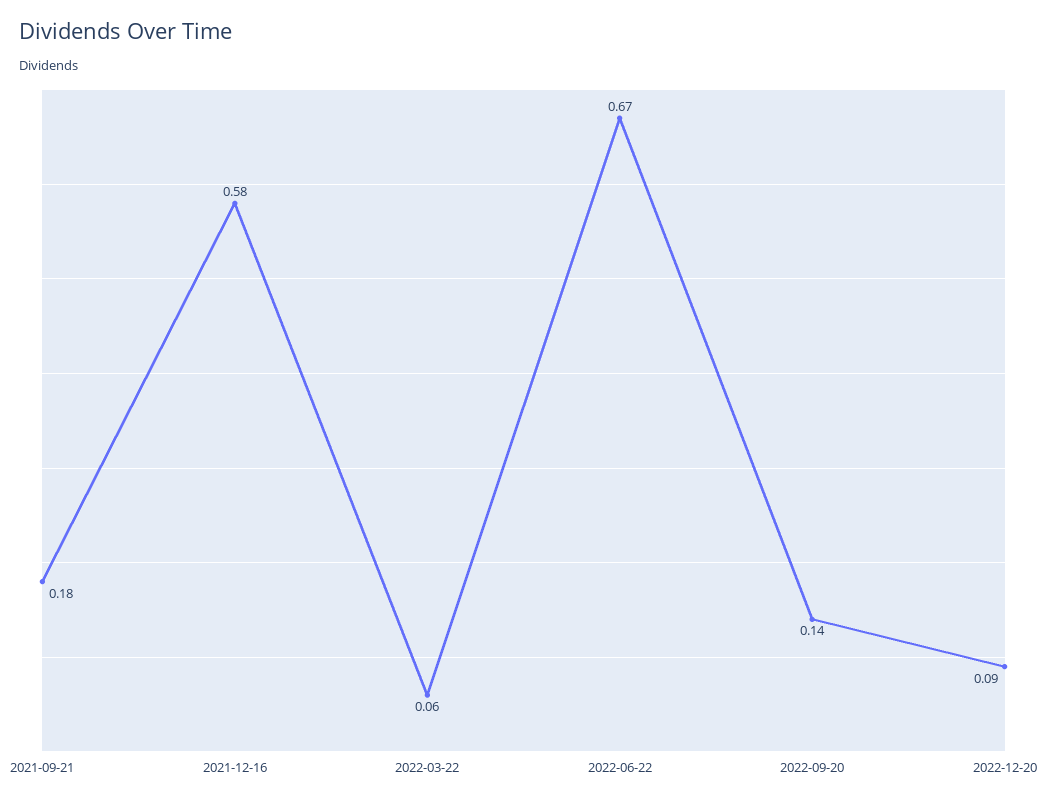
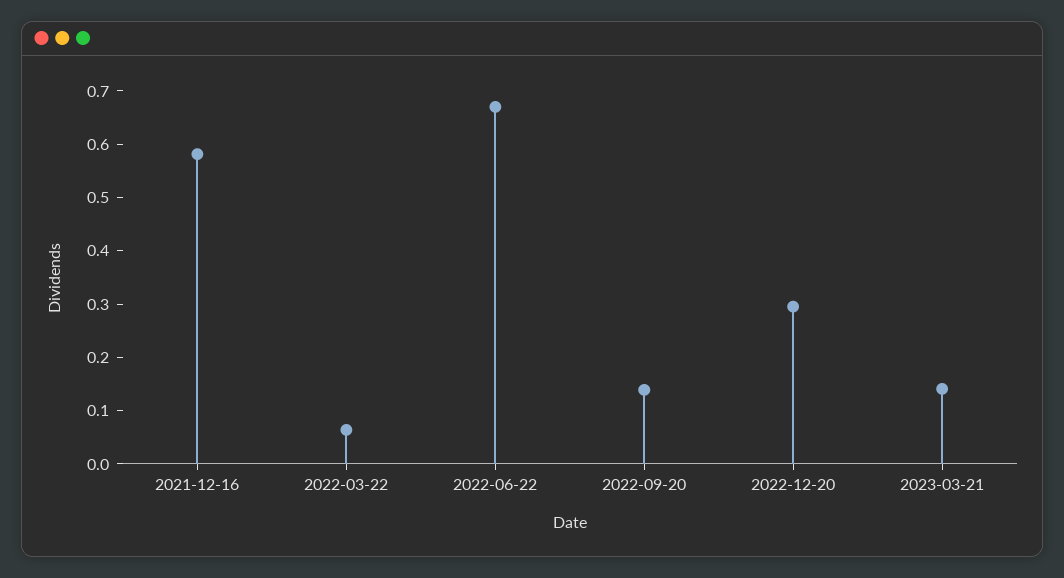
2021-09-21: 0.18 -> none
2022-12-20: 0.09 -> 0.3
2023-03-21: none -> 0.14

